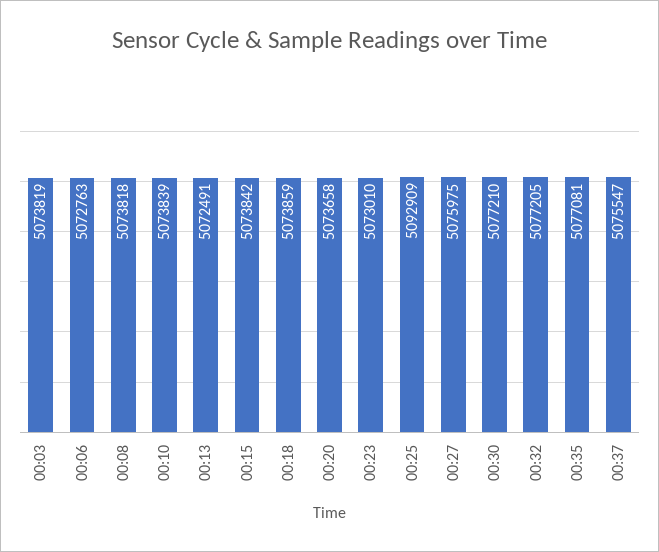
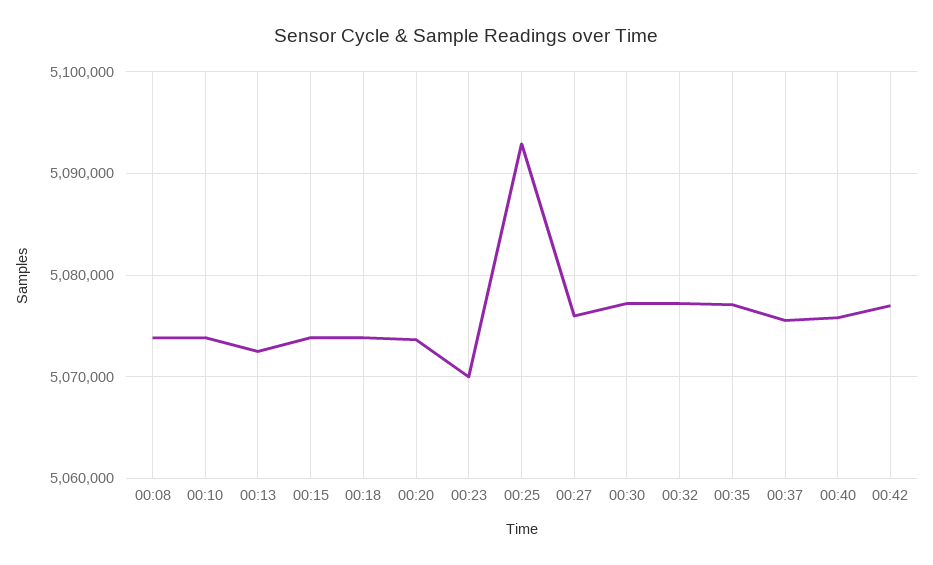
00:03: 5073819 -> none
00:06: 5072763 -> none
00:23: 5073010 -> 5070000
00:40: none -> 5076000
00:42: none -> 5077000

